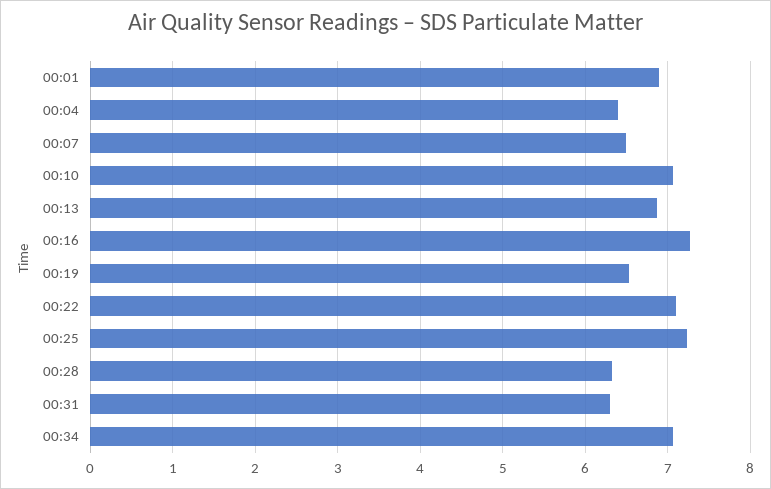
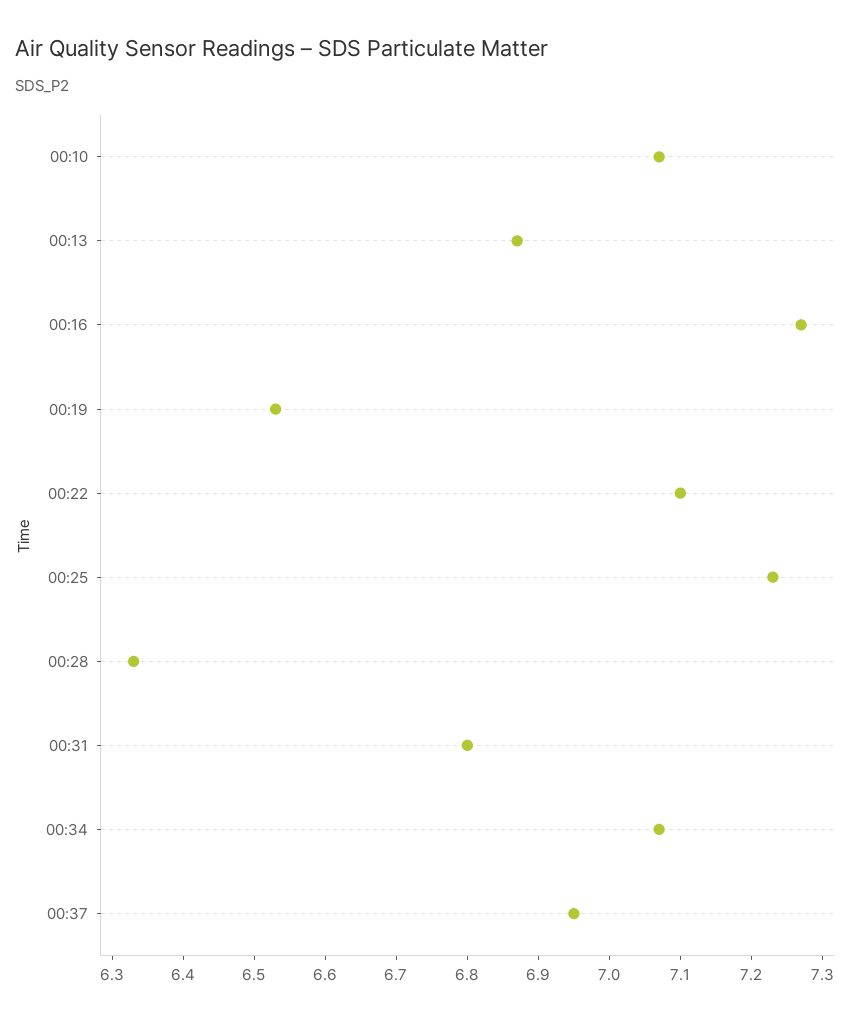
00:01: 6.9 -> none
00:04: 6.4 -> none
00:07: 6.5 -> none
00:31: 6.3 -> 6.8
00:37: none -> 6.95

